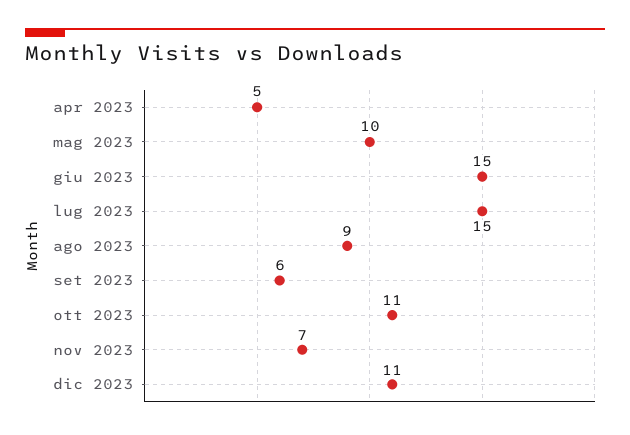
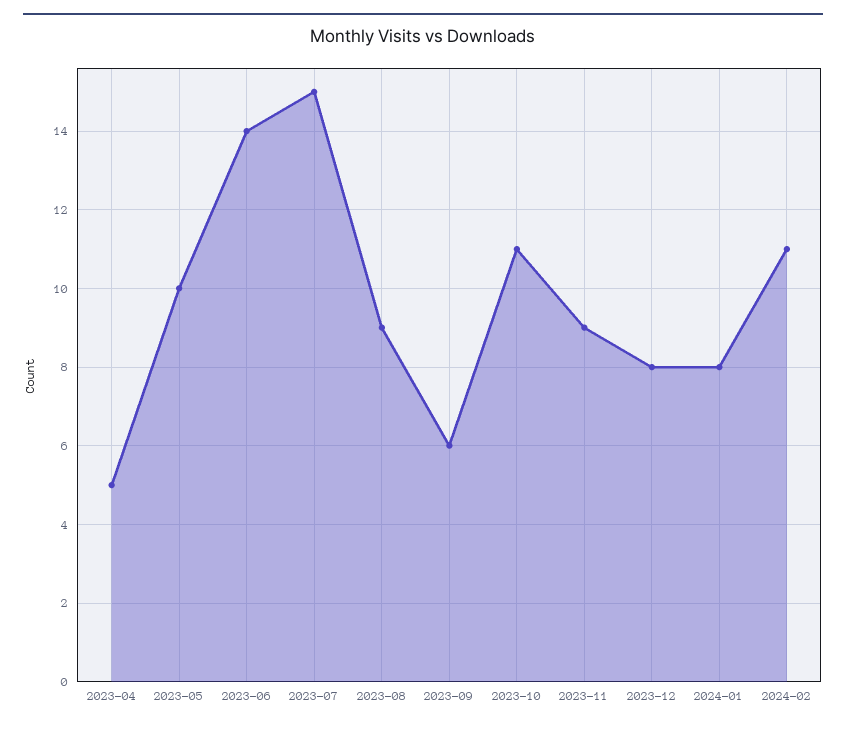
giu 2023: 15 -> 14
nov 2023: 7 -> 9
dic 2023: 11 -> 8
2024-01: none -> 8
2024-02: none -> 11

